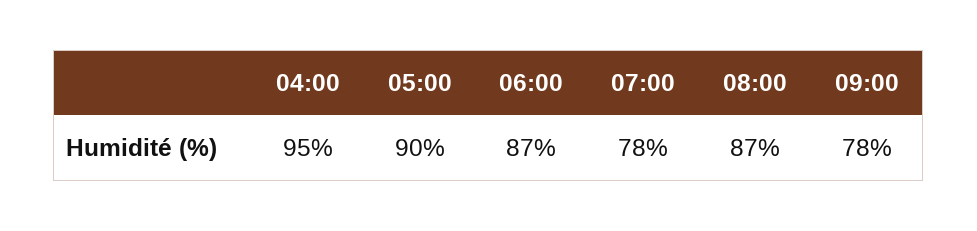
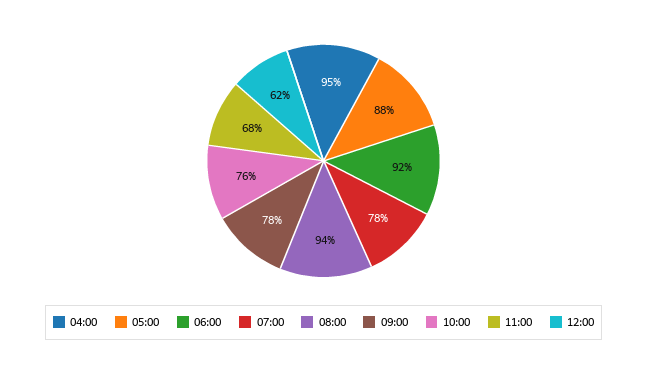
05:00: 90 -> 88
06:00: 87 -> 92
08:00: 87 -> 94
10:00: none -> 76
11:00: none -> 68
12:00: none -> 62

